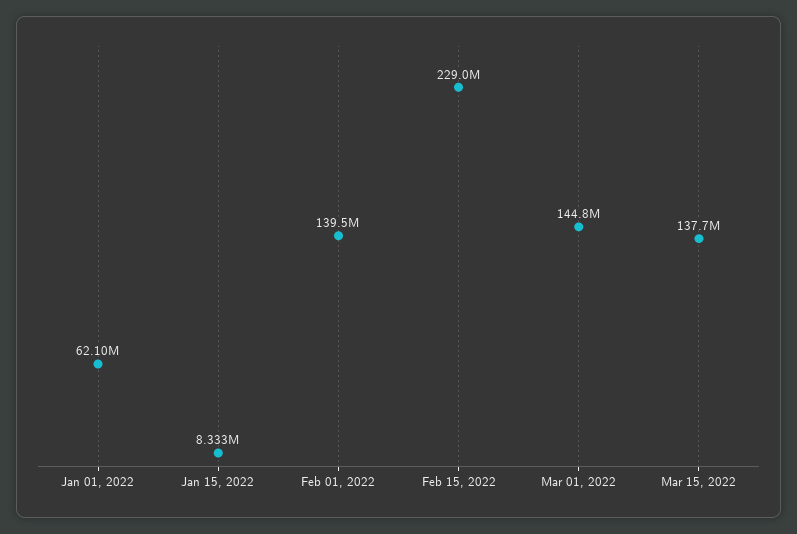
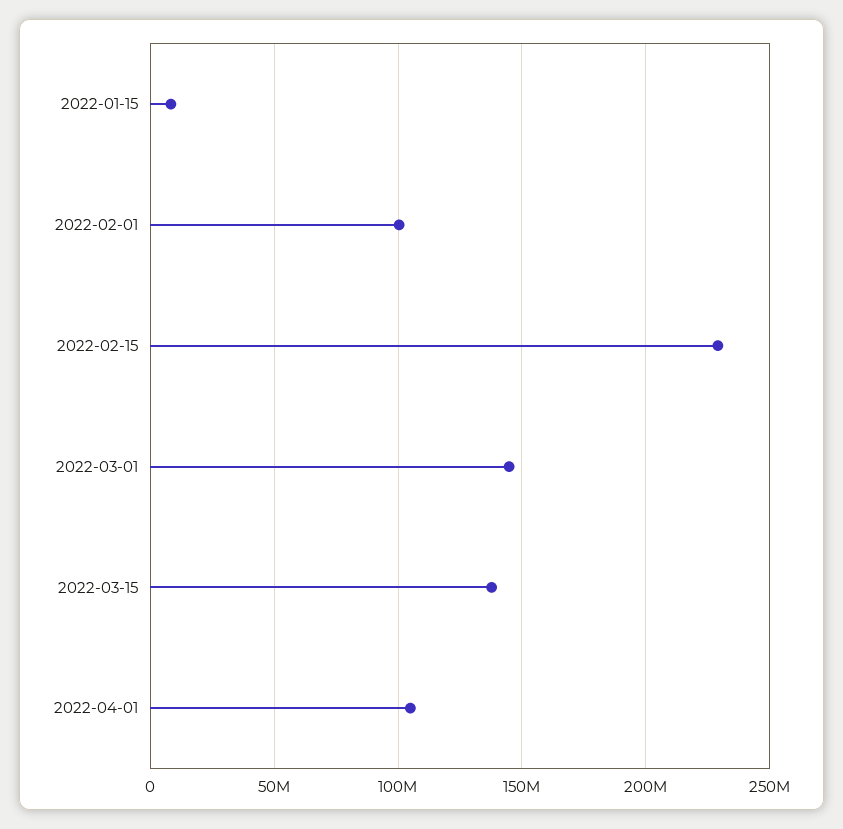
Jan 01, 2022: 62100000 -> none
Feb 01, 2022: 139500000 -> 100000000
2022-04-01: none -> 105000000

